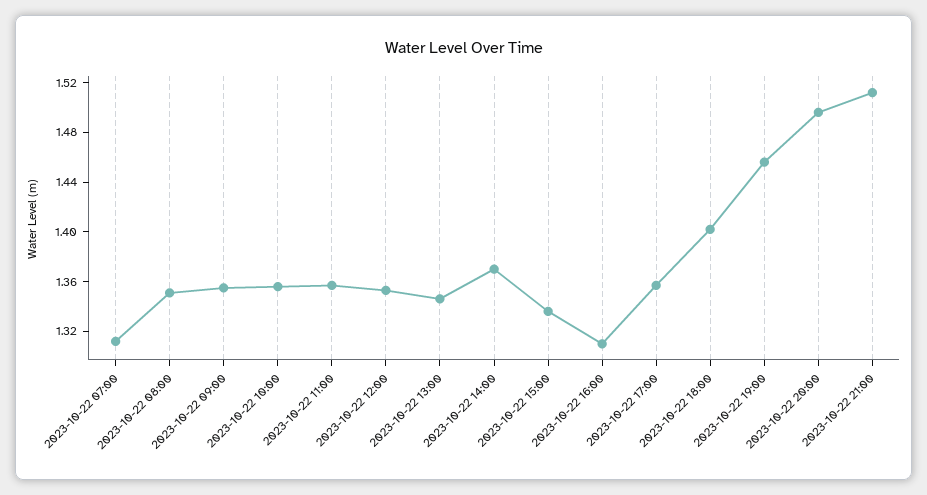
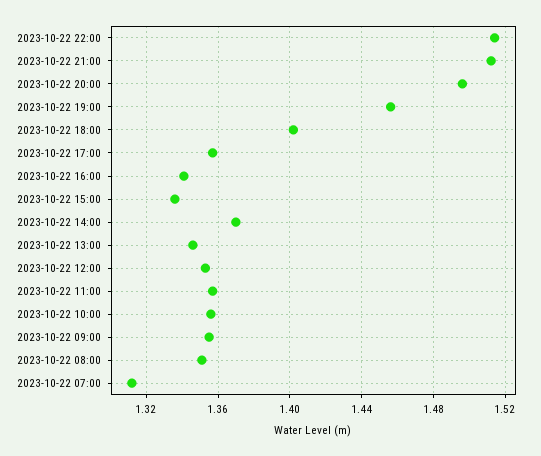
2023-10-22 16:00: 1.31 -> 1.34
2023-10-22 22:00: none -> 1.515

